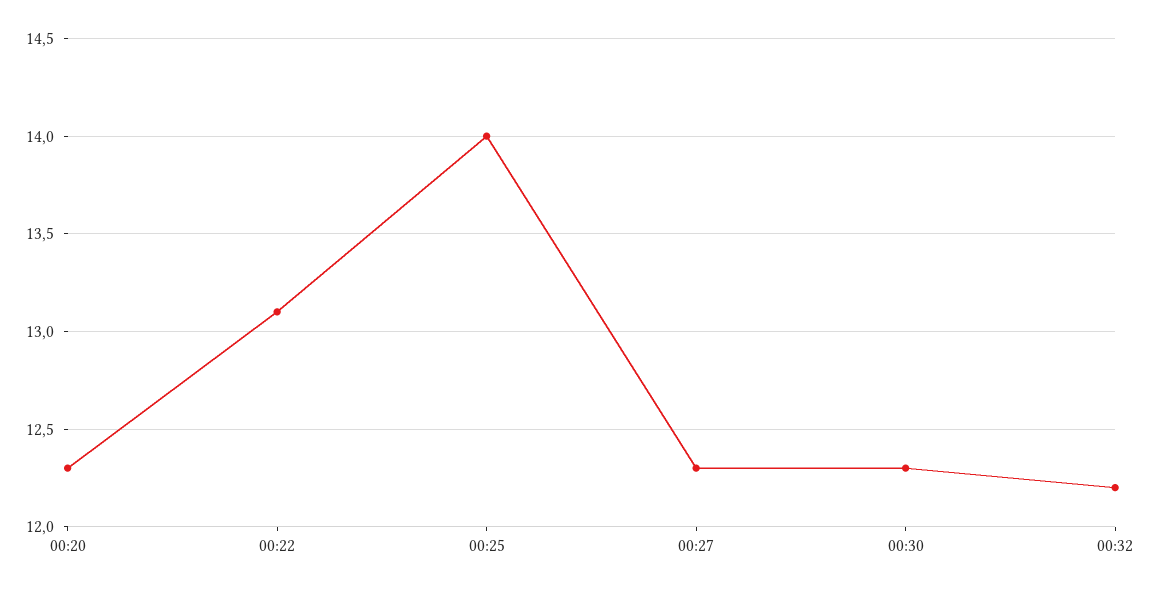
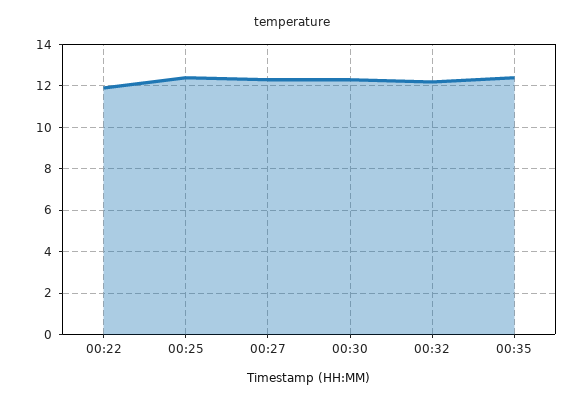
00:20: 12.3 -> none
00:22: 13.1 -> 12
00:25: 14 -> 12.5
00:35: none -> 12.5

